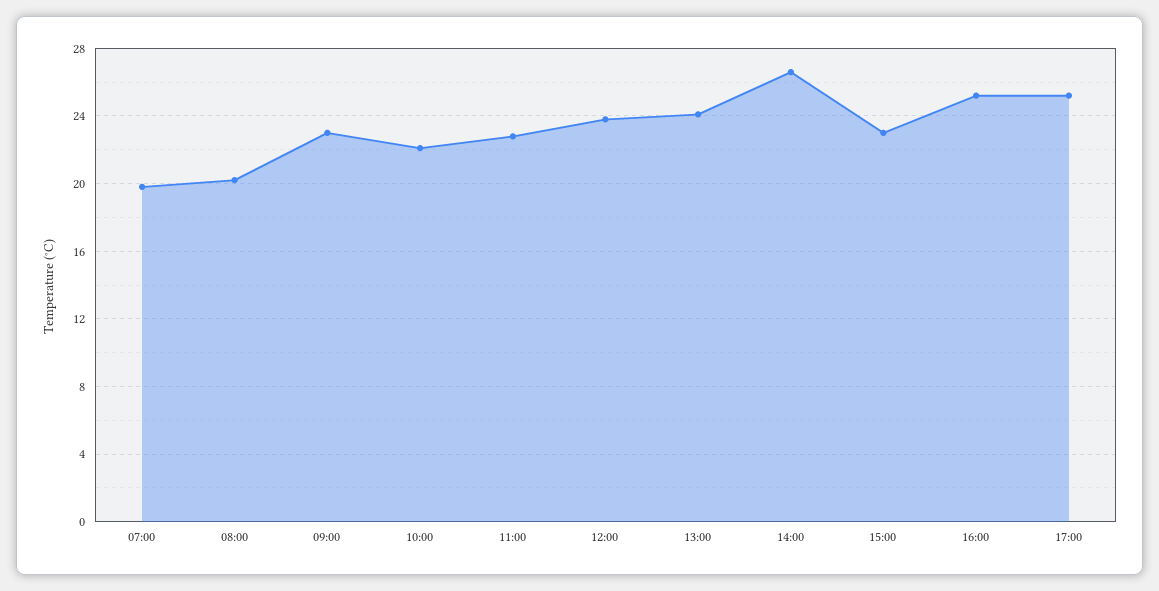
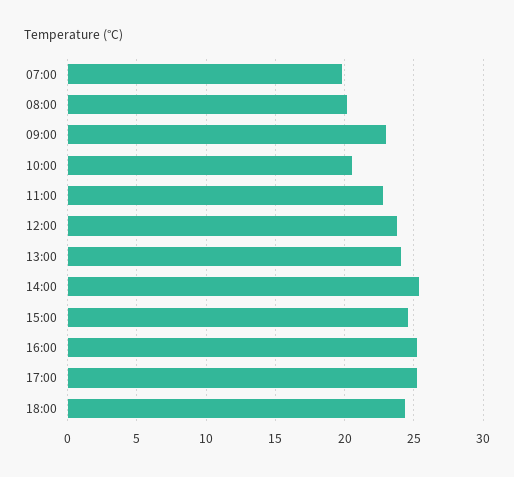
10:00: 22 -> 20.5
14:00: 26.5 -> 25.5
15:00: 23 -> 24.5
18:00: none -> 24.5

